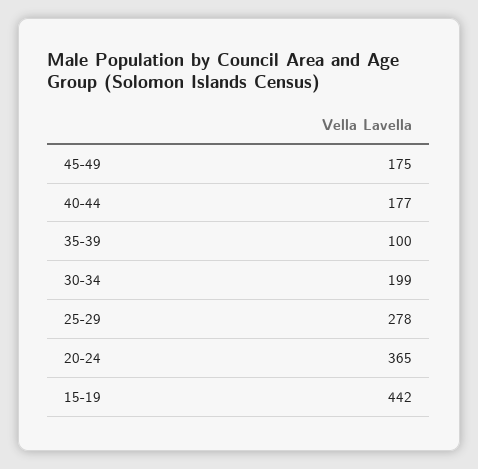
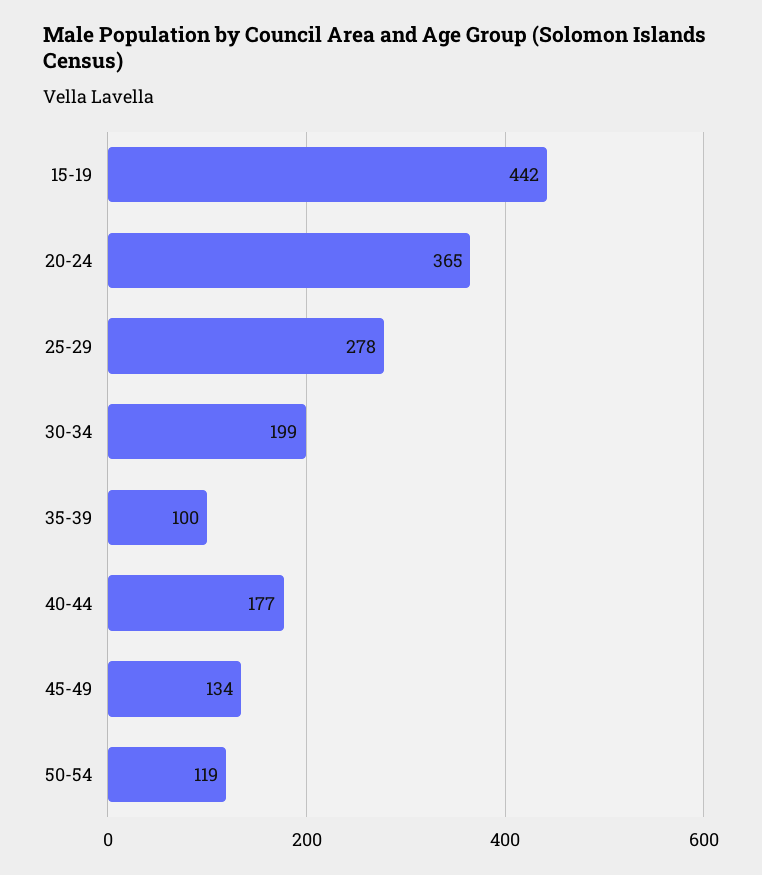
45-49: 175 -> 134
50-54: none -> 119

